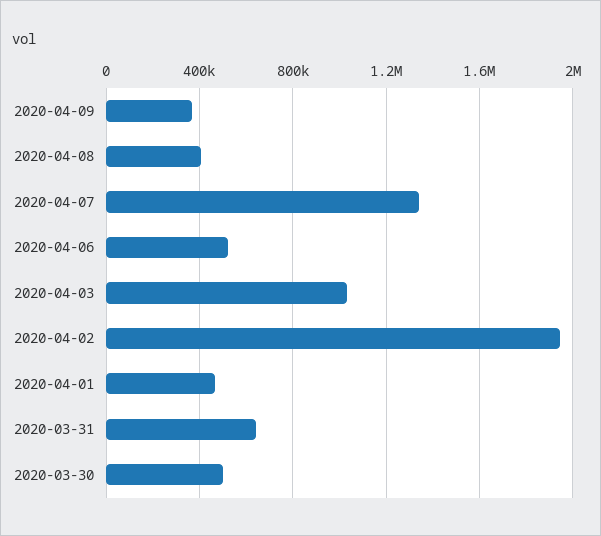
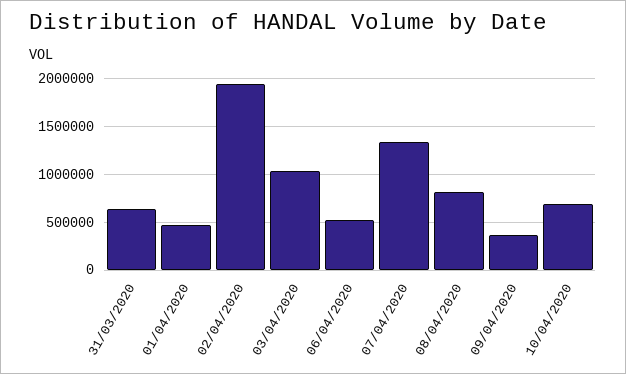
2020-04-08: 400000 -> 800000
2020-03-30: 500000 -> none
10/04/2020: none -> 700000

